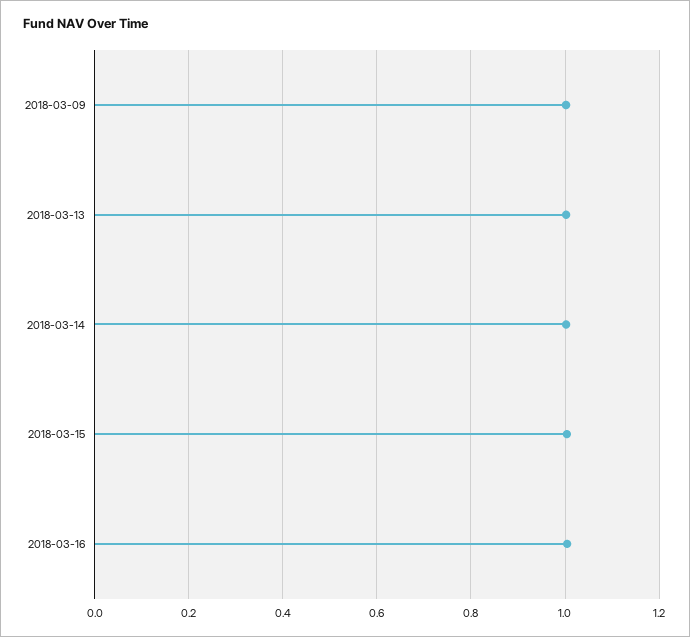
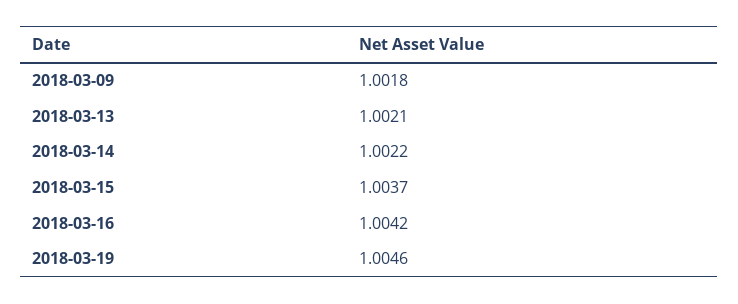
2018-03-19: none -> 1.0046

